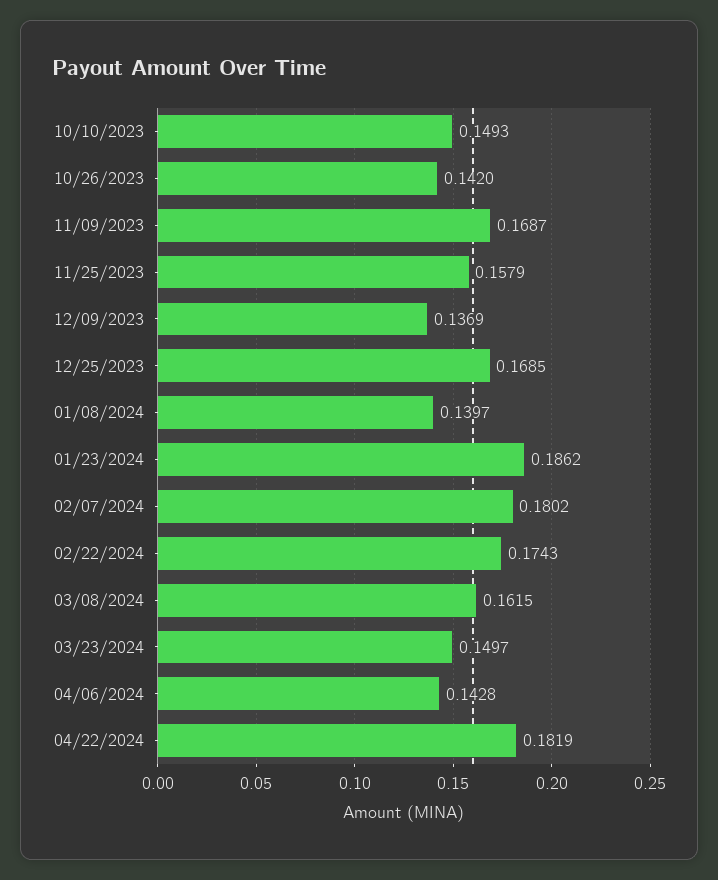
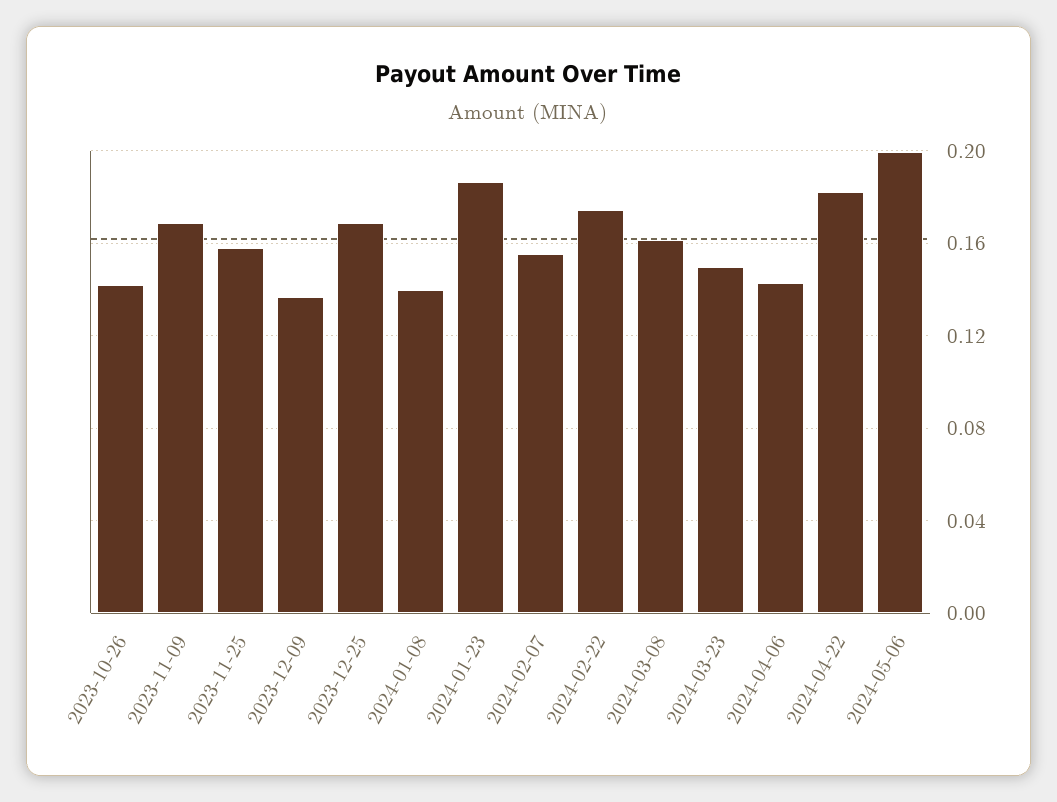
10/10/2023: 0.1493 -> none
02/07/2024: 0.1802 -> 0.155
2024-05-06: none -> 0.2

